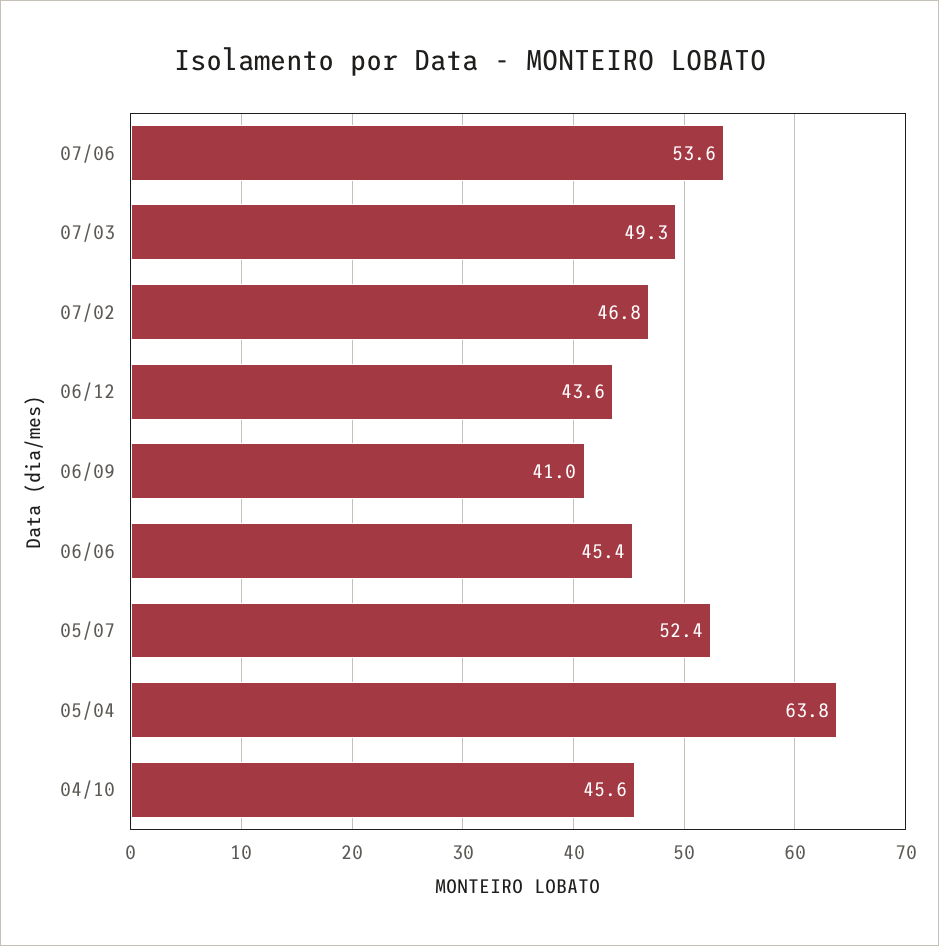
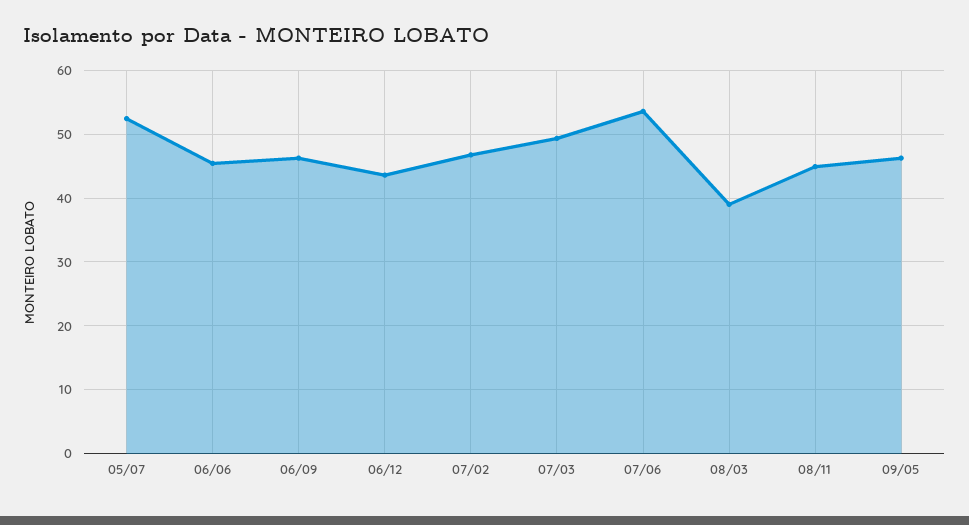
06/09: 41 -> 46
05/04: 63.8 -> none
04/10: 45.6 -> none
08/03: none -> 39
08/11: none -> 45
09/05: none -> 46

